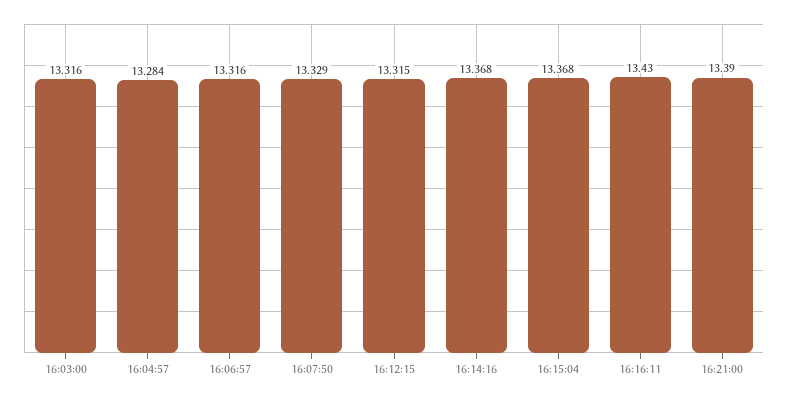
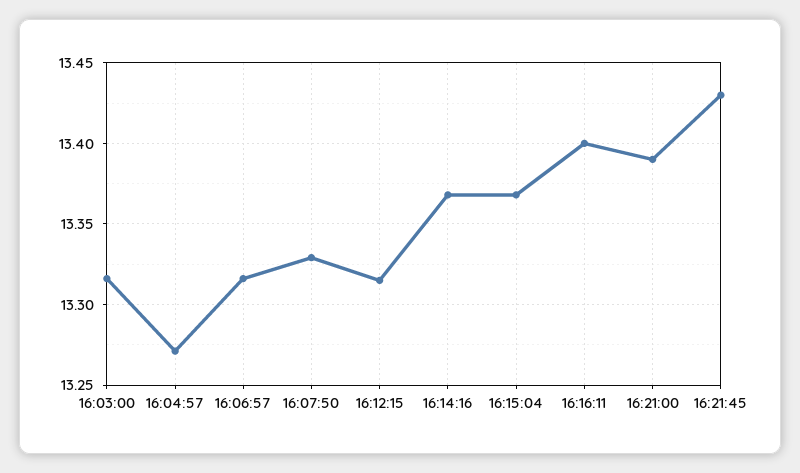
16:04:57: 13.284 -> 13.27
16:16:11: 13.43 -> 13.4
16:21:45: none -> 13.43

